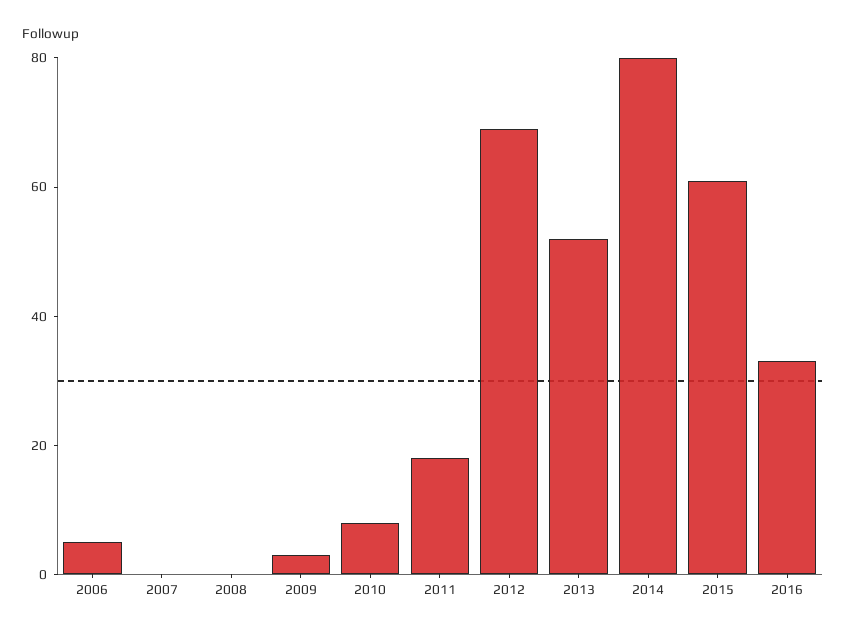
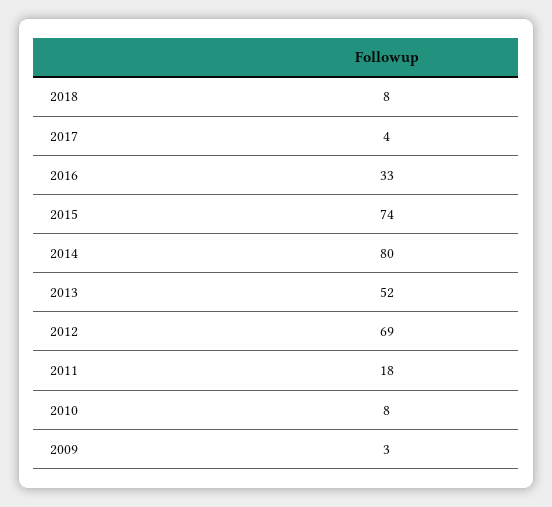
2006: 5 -> none
2007: 0 -> none
2008: 0 -> none
2015: 60 -> 74
2018: none -> 8
2017: none -> 4

